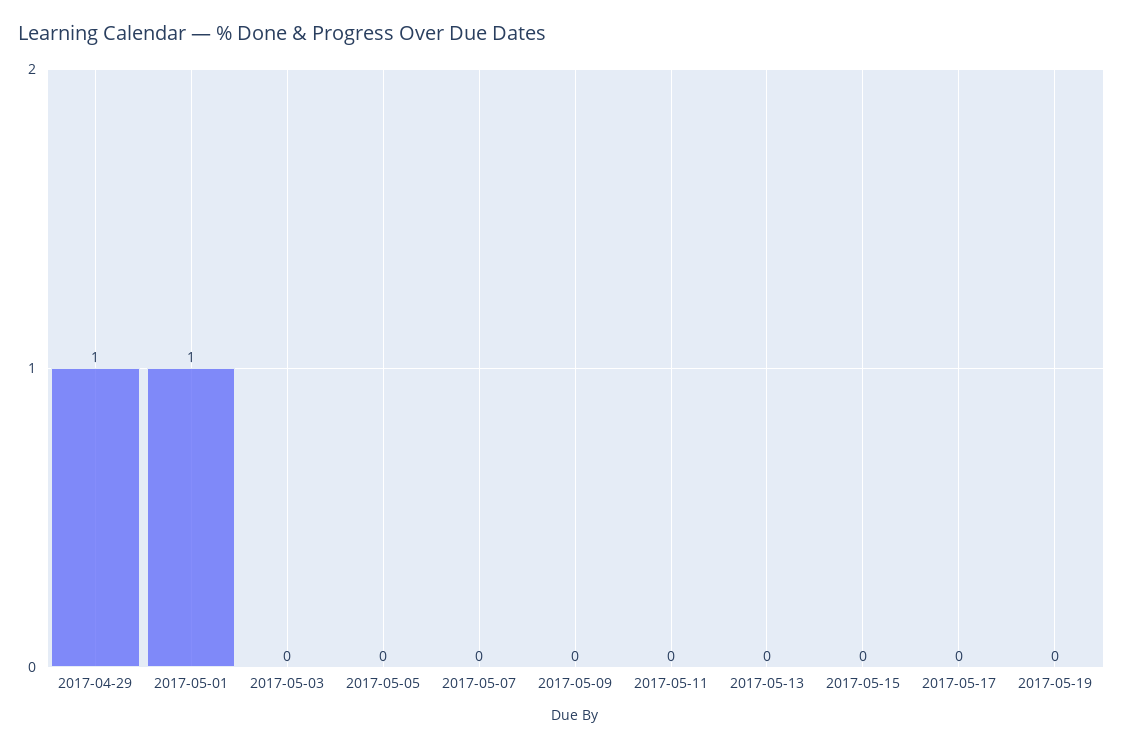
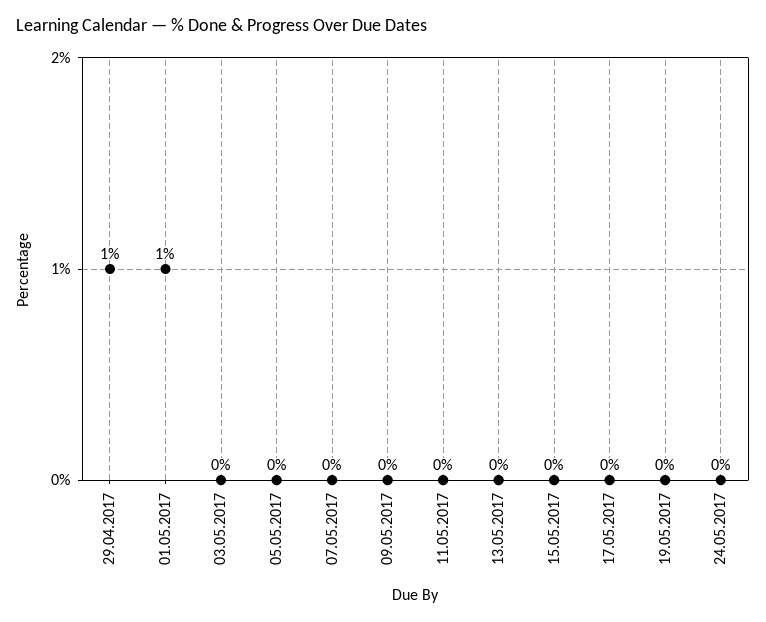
24.05.2017: none -> 0

